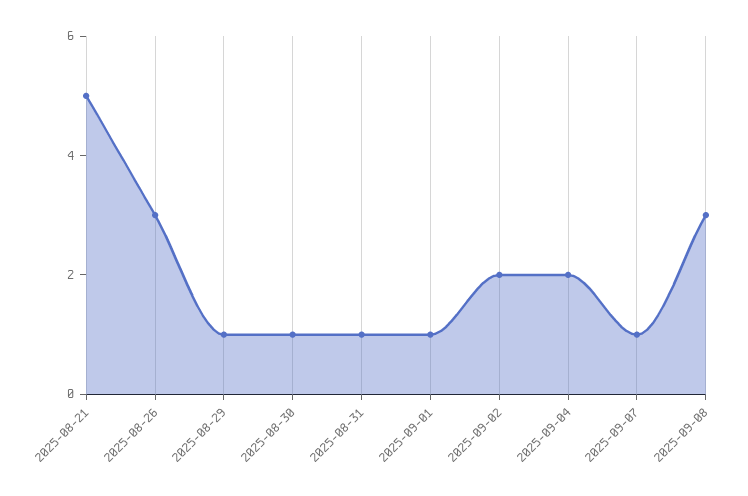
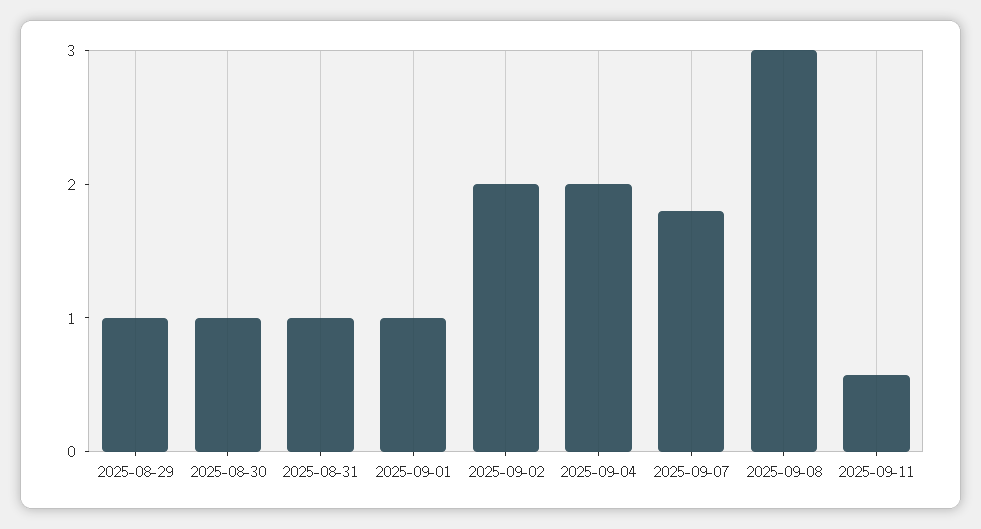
2025-08-21: 5 -> none
2025-08-26: 3 -> none
2025-09-07: 1 -> 1.8
2025-09-11: none -> 0.6

